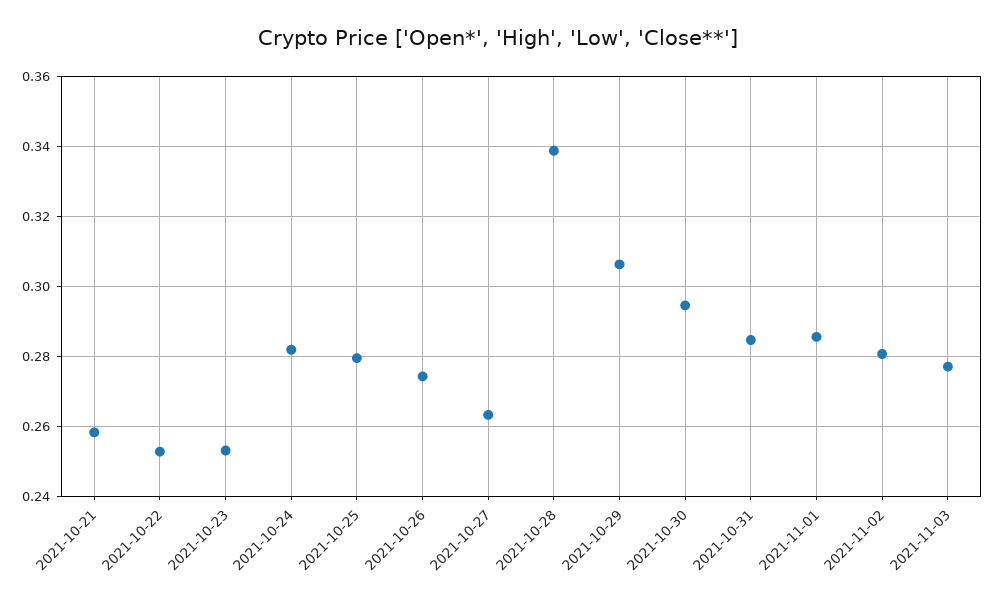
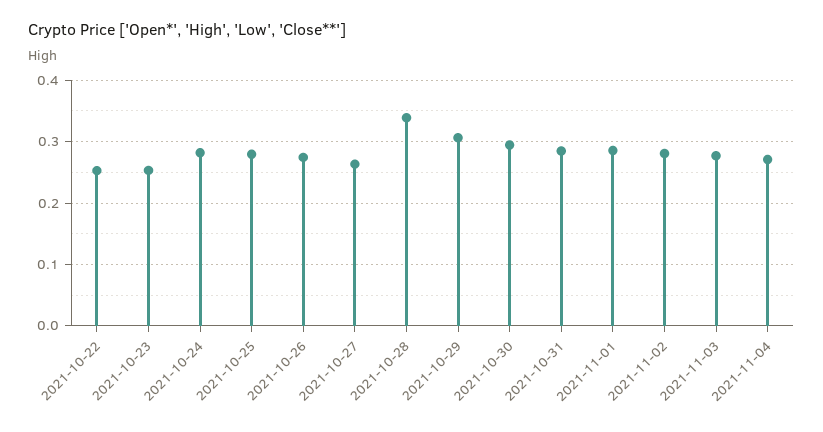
2021-10-21: 0.258 -> none
2021-11-04: none -> 0.27

